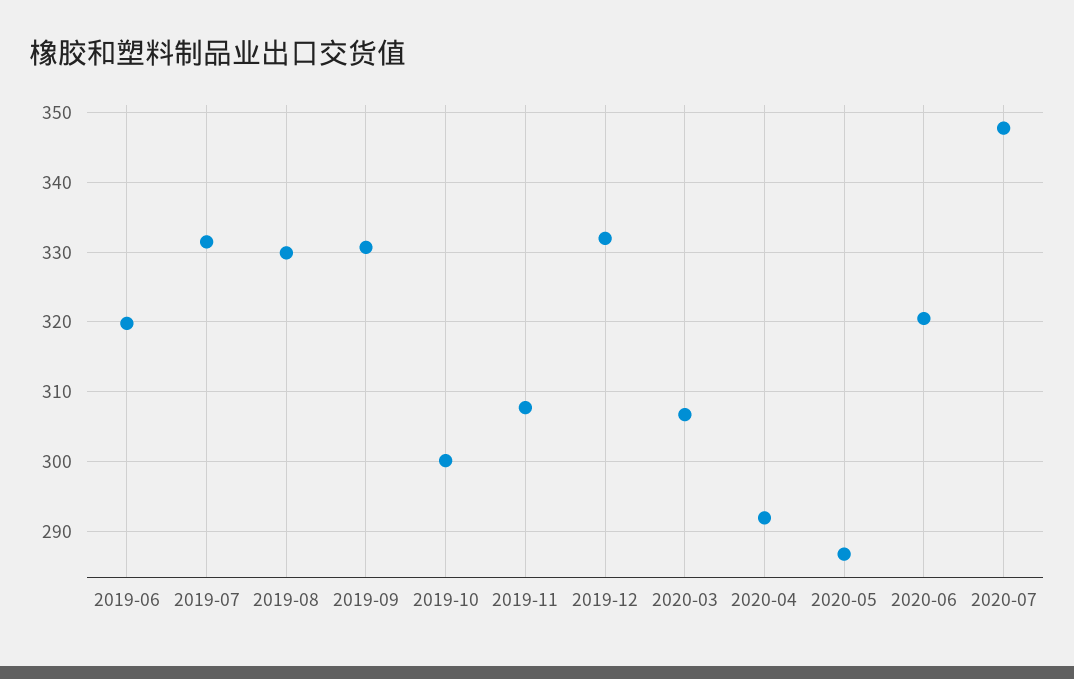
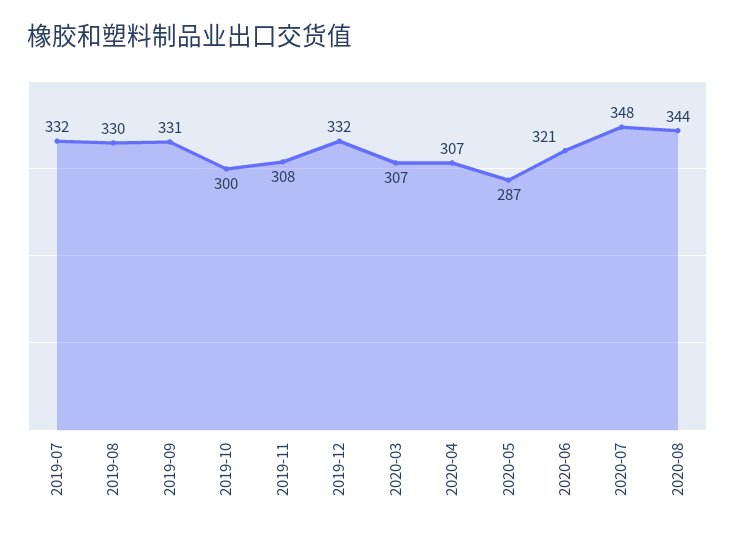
2019-06: 320 -> none
2020-04: 292 -> 307
2020-08: none -> 344

